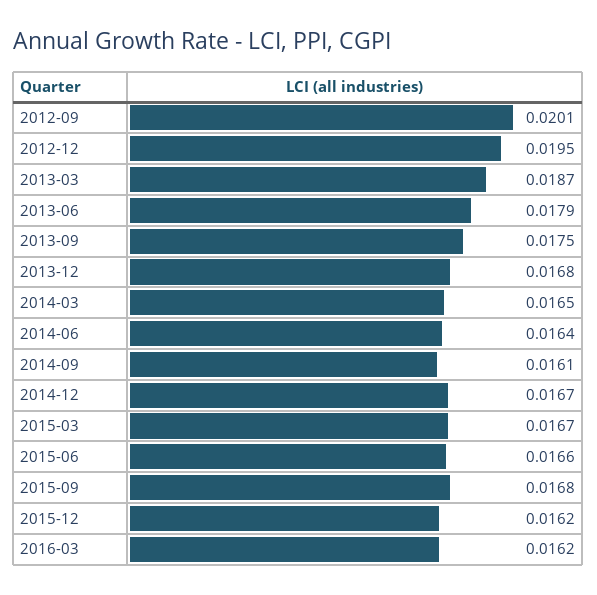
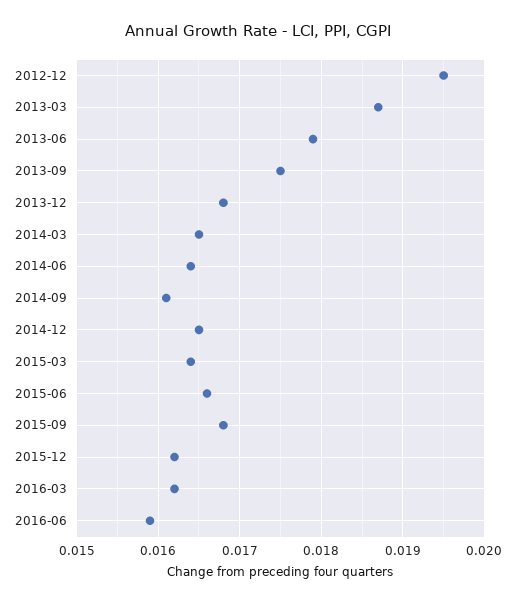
2012-09: 0.0201 -> none
2014-12: 0.0167 -> 0.0165
2015-03: 0.0167 -> 0.0164
2016-06: none -> 0.0159

